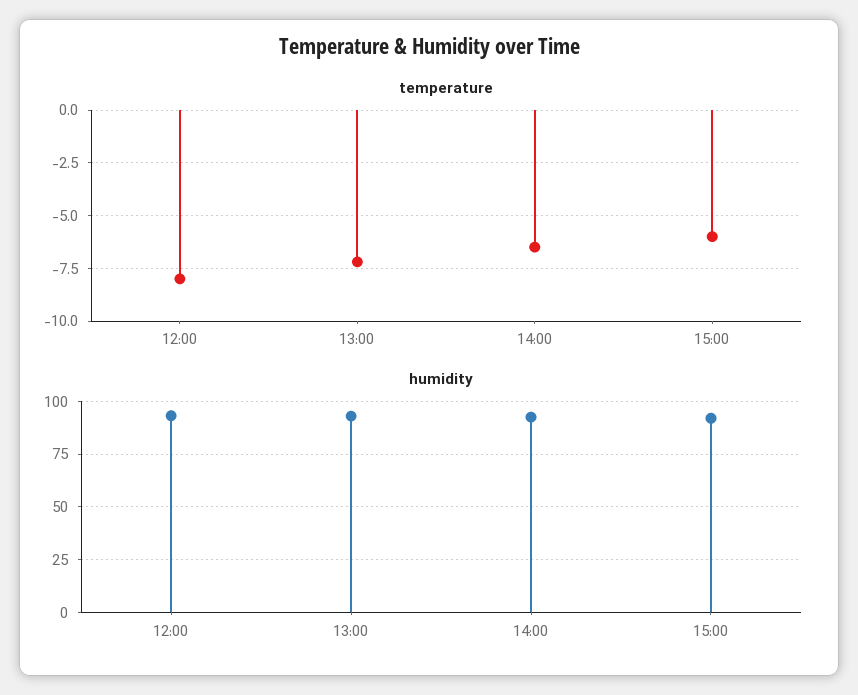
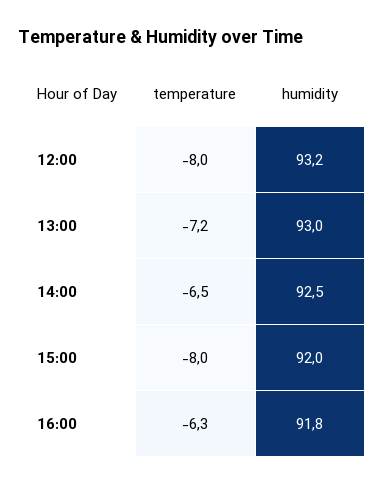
temperature, 15:00: -6 -> -8
temperature, 16:00: none -> -6.3
humidity, 16:00: none -> 91.8

